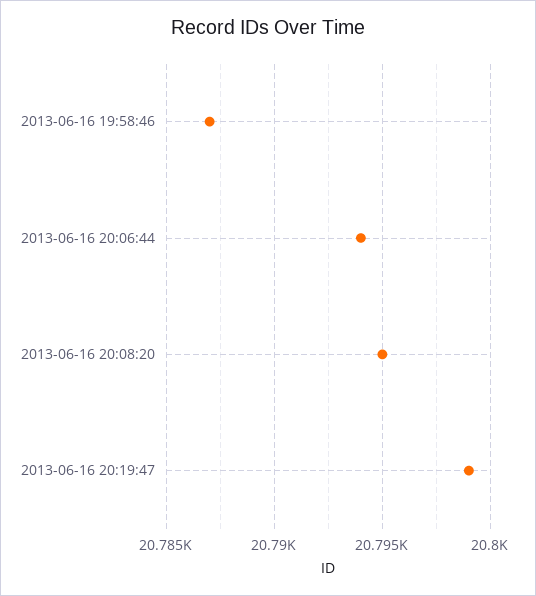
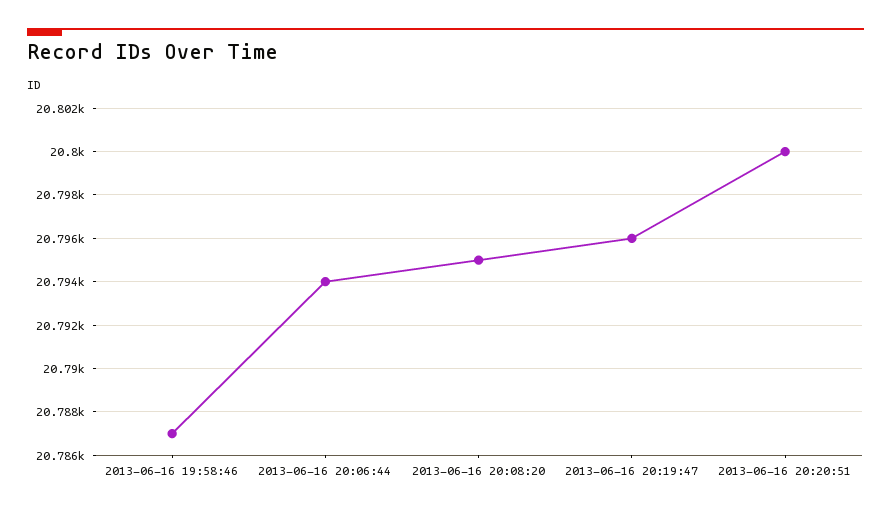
2013-06-16 20:19:47: 20799 -> 20796
2013-06-16 20:20:51: none -> 20800

